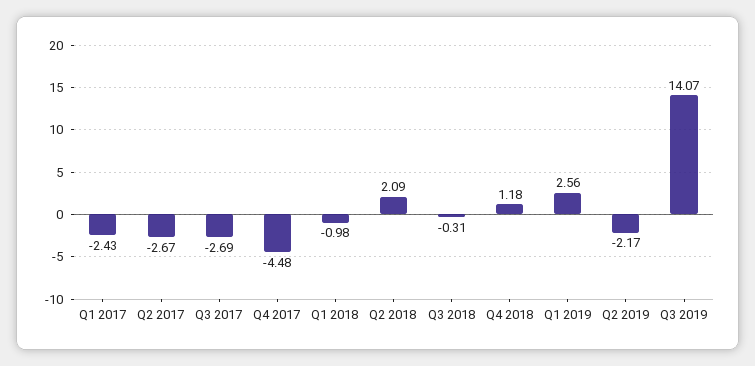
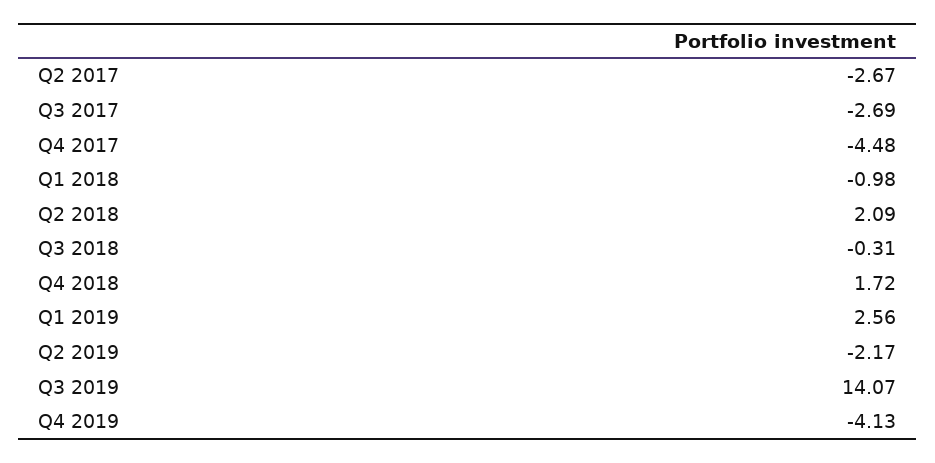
Q1 2017: -2.43 -> none
Q4 2018: 1.18 -> 1.72
Q4 2019: none -> -4.13

